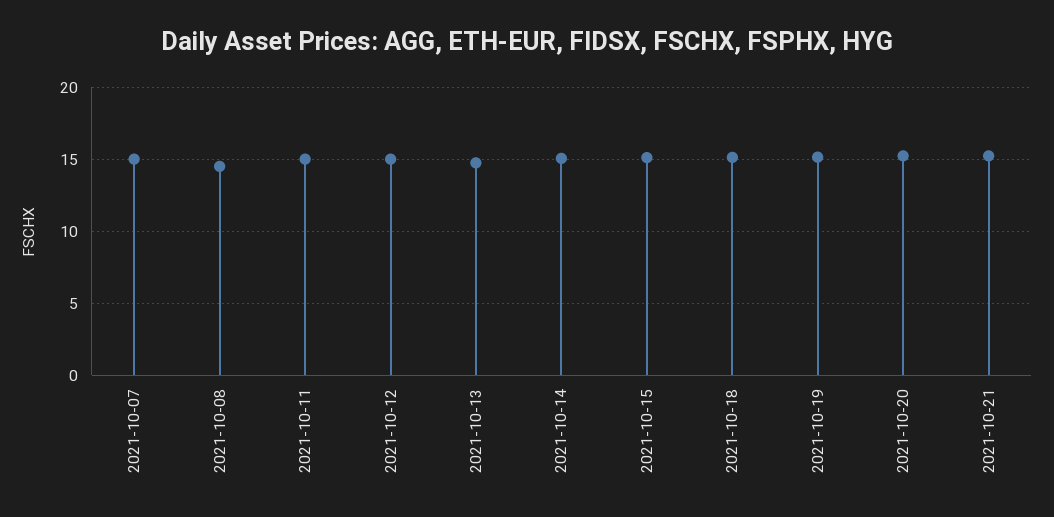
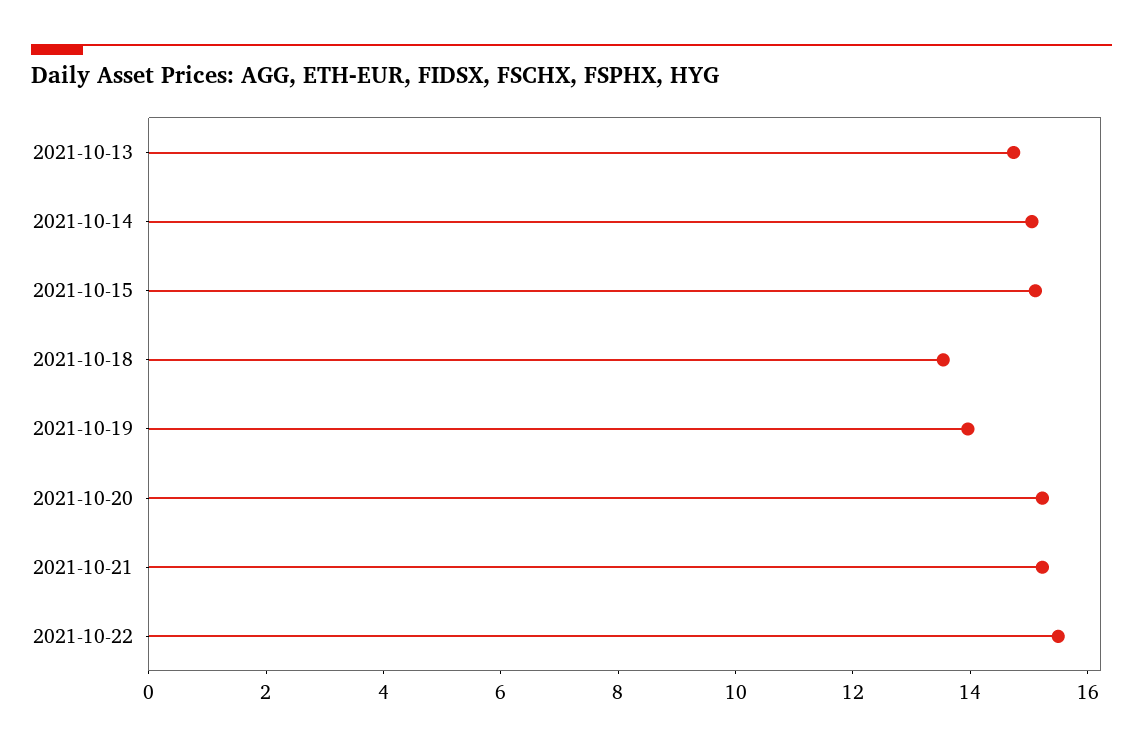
2021-10-07: 15 -> none
2021-10-08: 14.5 -> none
2021-10-11: 15 -> none
2021-10-12: 15 -> none
2021-10-18: 15 -> 13.5
2021-10-19: 15 -> 14
2021-10-22: none -> 15.5

